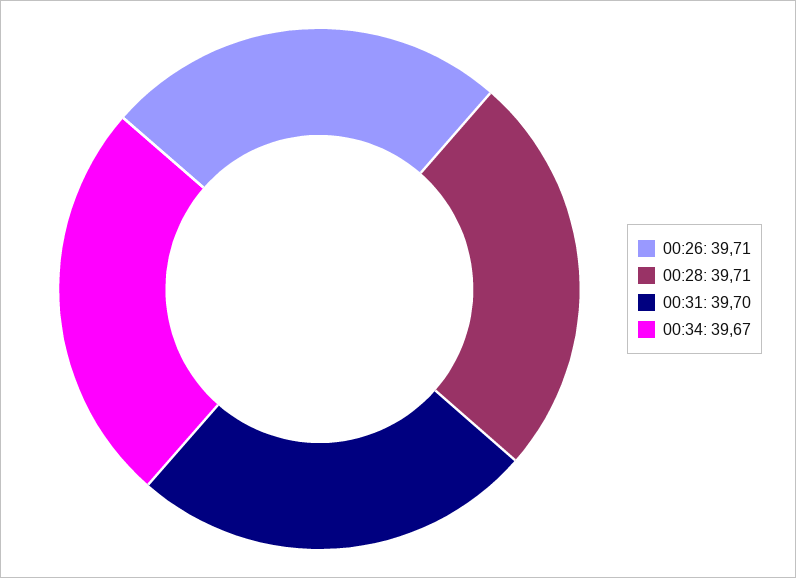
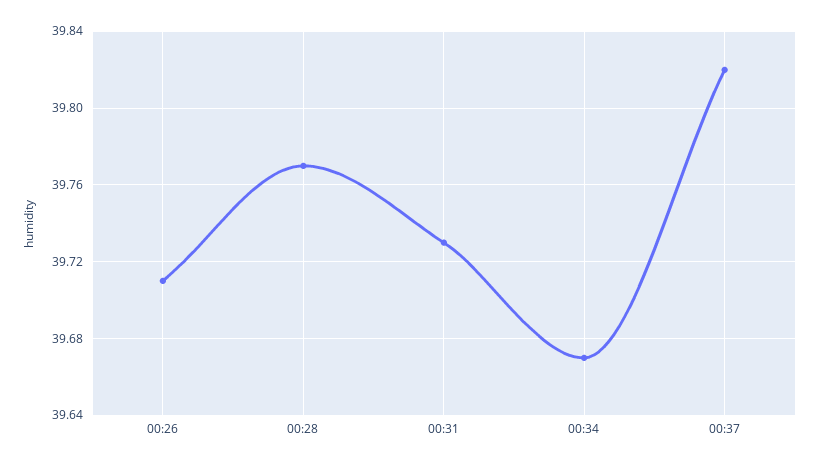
00:28: 39.71 -> 39.77
00:31: 39.7 -> 39.73
00:37: none -> 39.82

